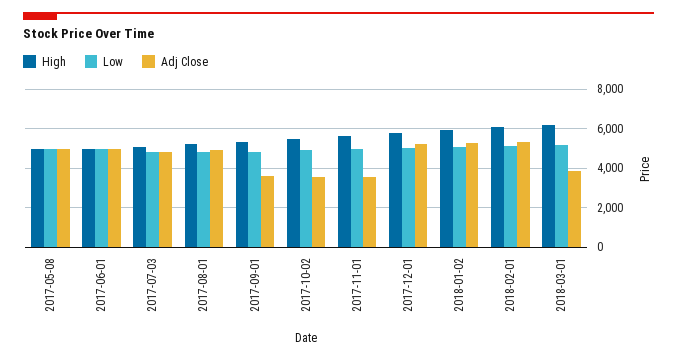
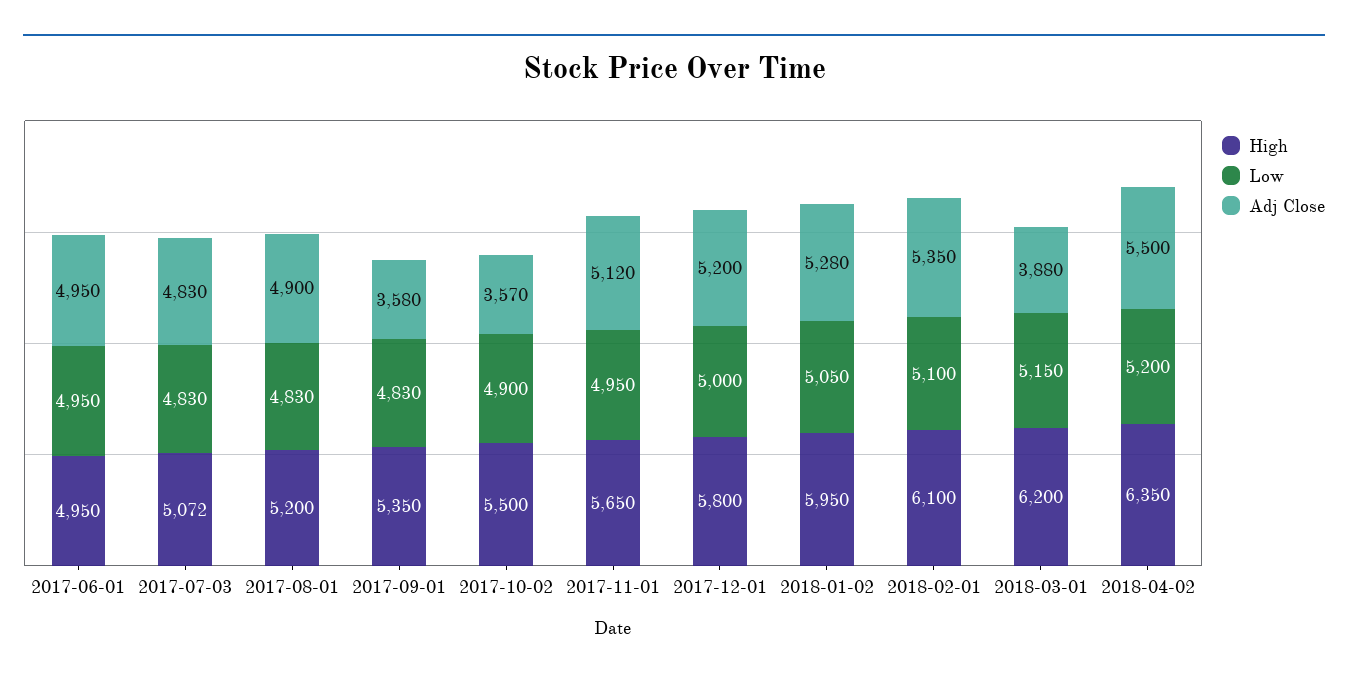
High, 2017-05-08: 5000 -> none
Low, 2017-05-08: 5000 -> none
Adj Close, 2017-05-08: 5000 -> none
Adj Close, 2017-11-01: 3500 -> 5120
High, 2018-04-02: none -> 6350
Low, 2018-04-02: none -> 5200
Adj Close, 2018-04-02: none -> 5500

